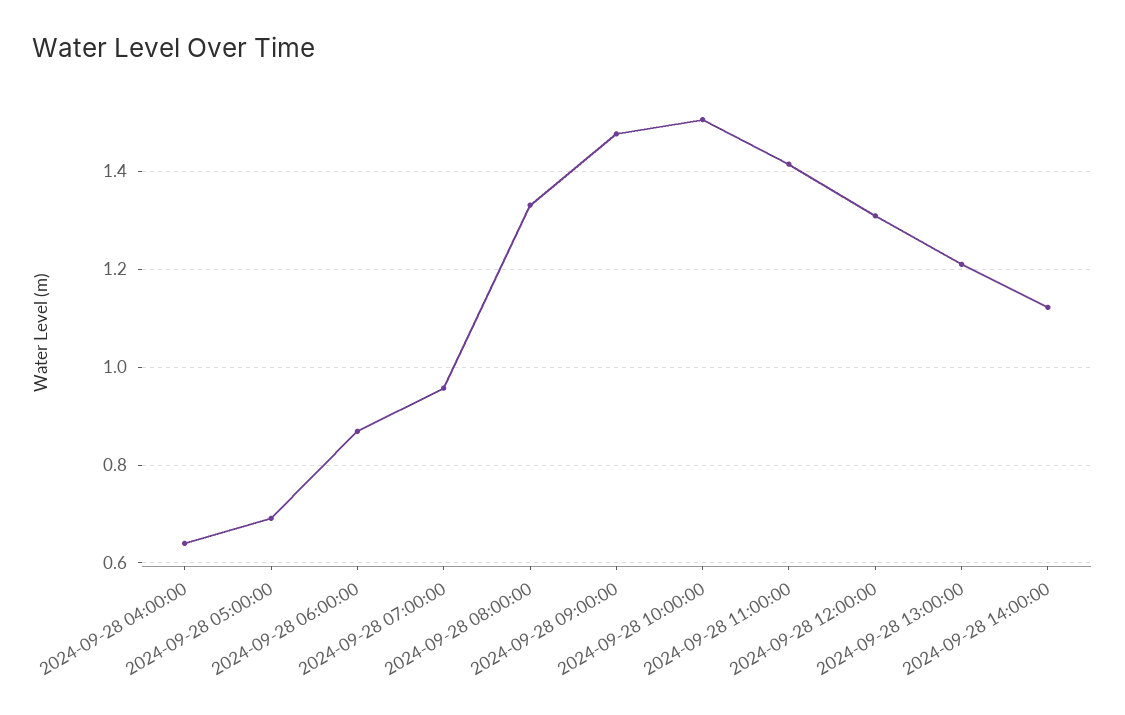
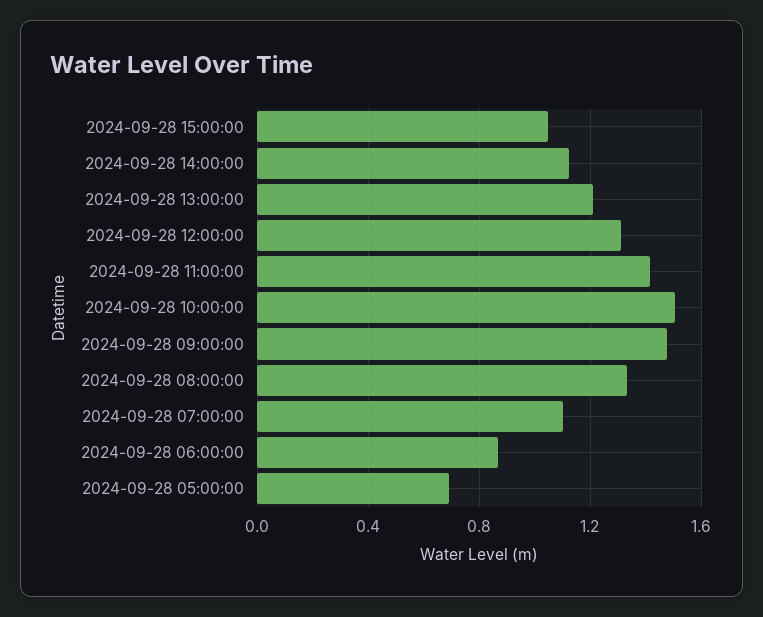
2024-09-28 04:00:00: 0.64 -> none
2024-09-28 07:00:00: 0.96 -> 1.1
2024-09-28 15:00:00: none -> 1.05

